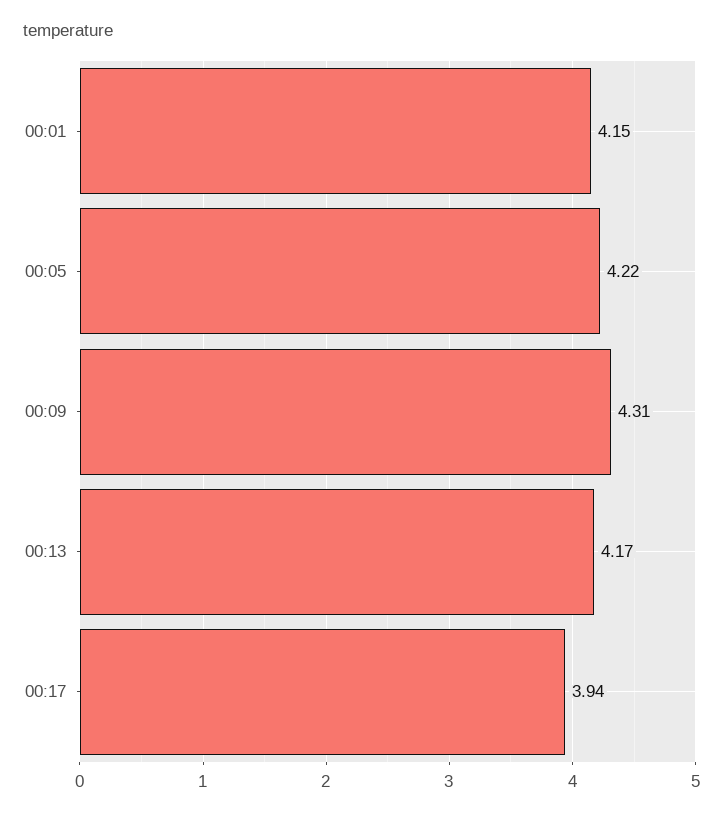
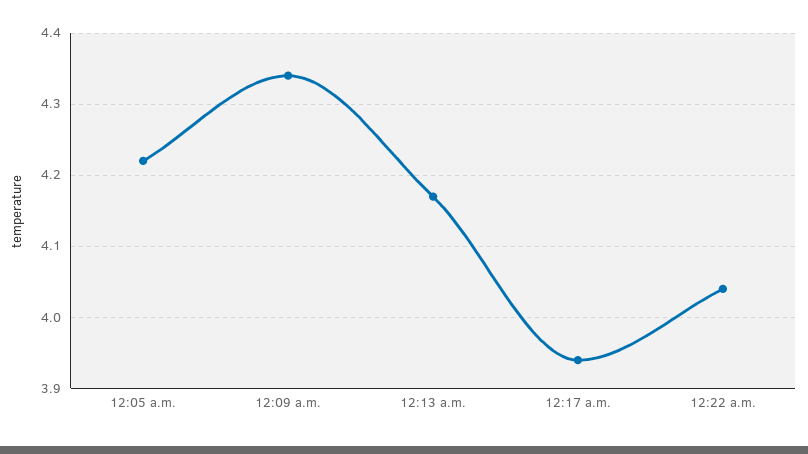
00:01: 4.15 -> none
00:09: 4.31 -> 4.34
12:22 a.m.: none -> 4.04

